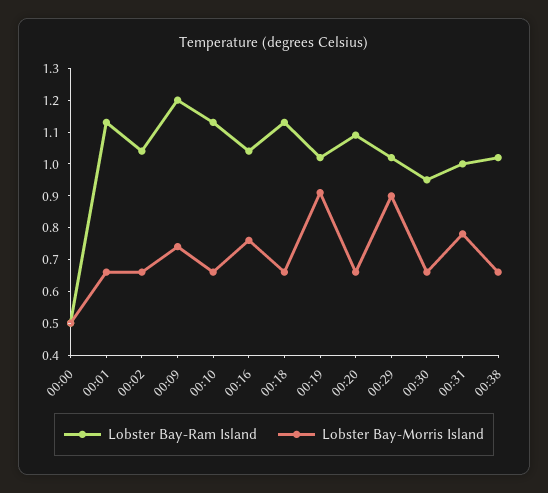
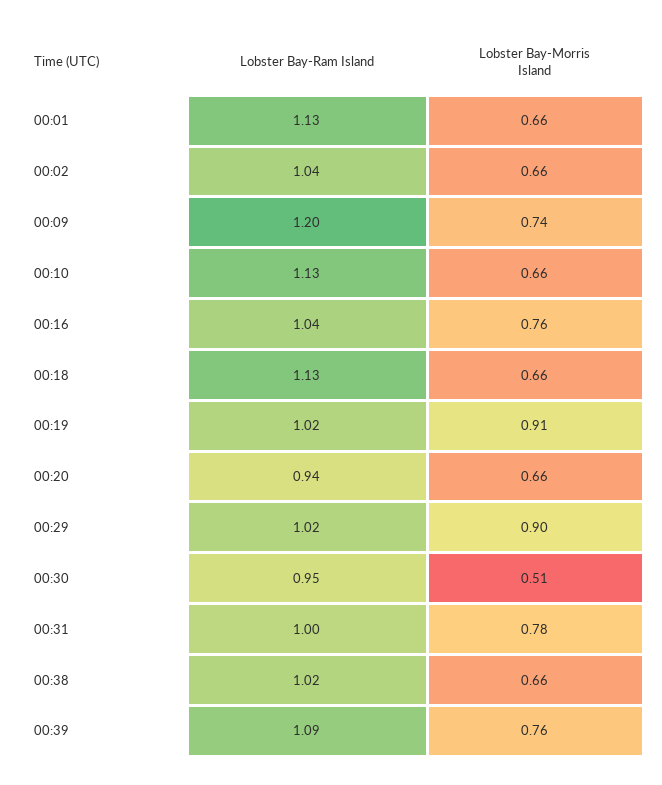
Lobster Bay-Ram Island, 00:00: 0.5 -> none
Lobster Bay-Morris Island, 00:00: 0.5 -> none
Lobster Bay-Ram Island, 00:20: 1.1 -> 0.94
Lobster Bay-Morris Island, 00:30: 0.65 -> 0.51
Lobster Bay-Ram Island, 00:39: none -> 1.09
Lobster Bay-Morris Island, 00:39: none -> 0.76

